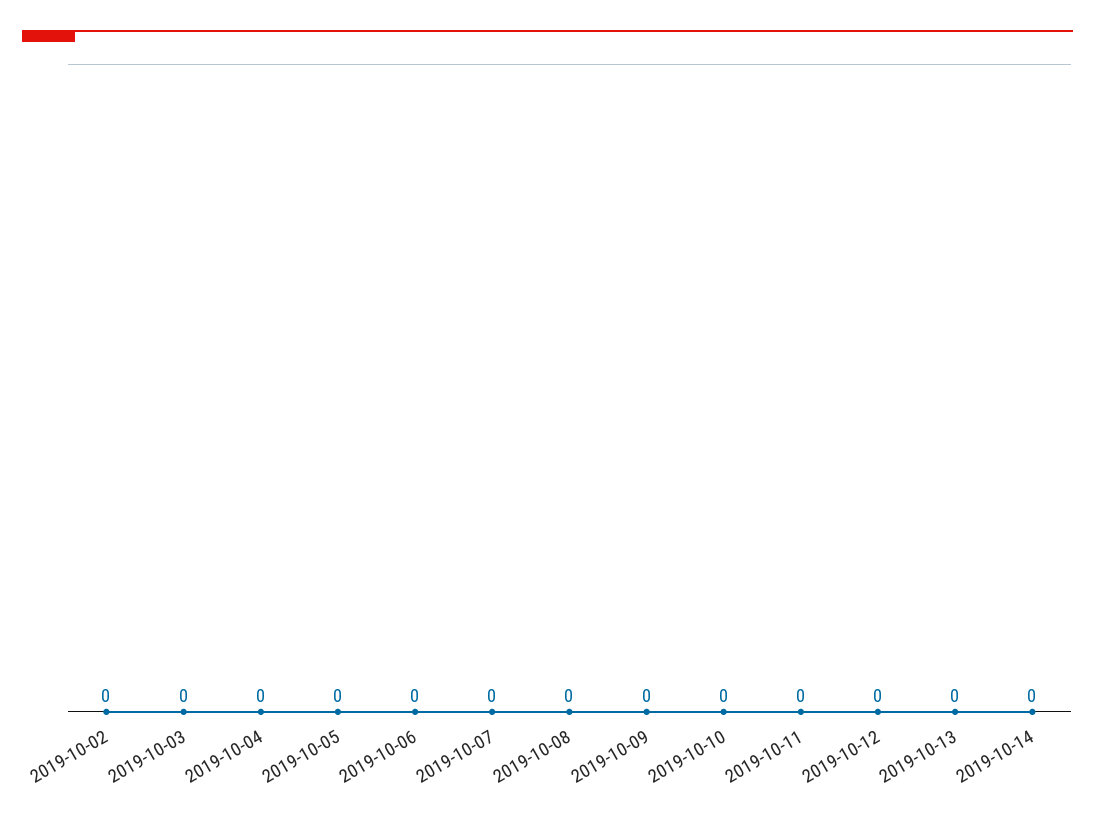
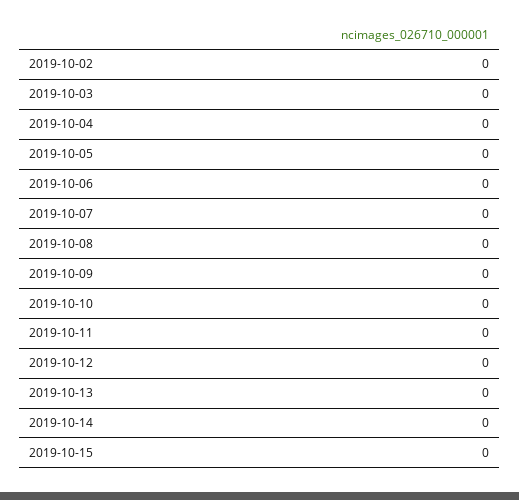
2019-10-15: none -> 0

